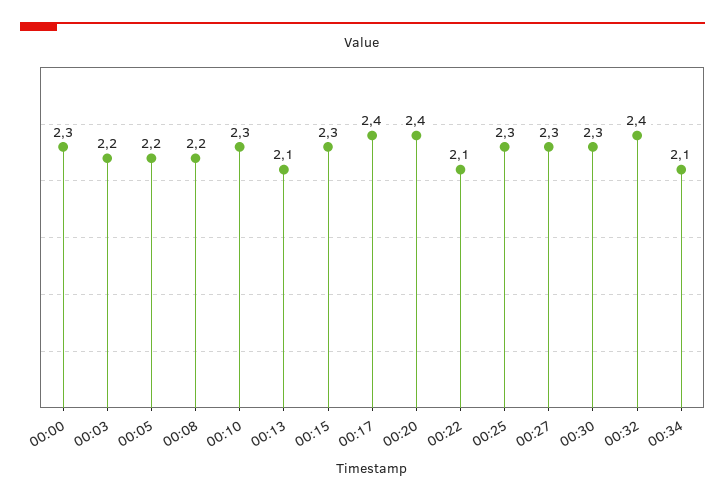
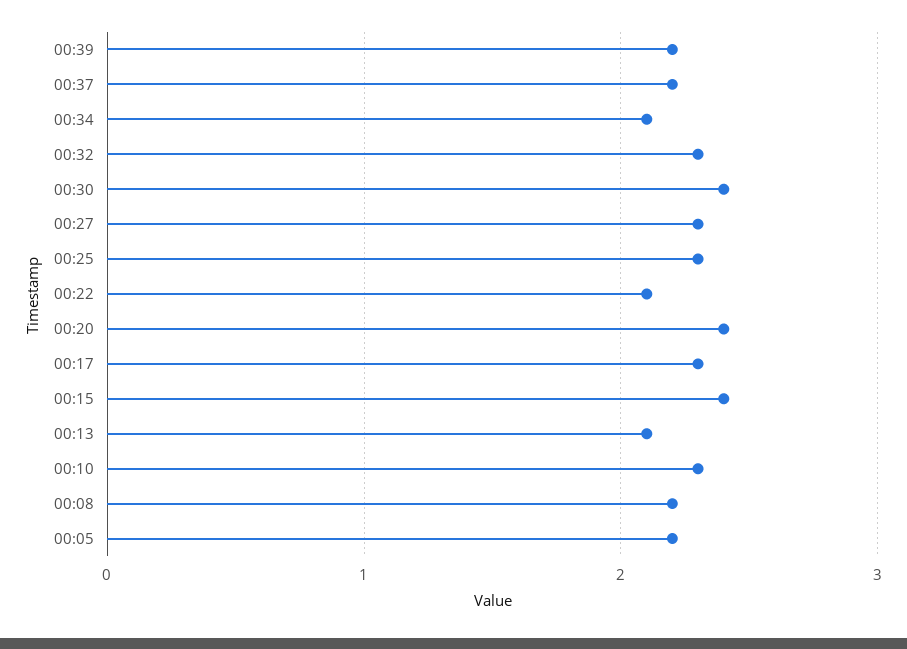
00:00: 2.3 -> none
00:03: 2.2 -> none
00:15: 2.3 -> 2.4
00:17: 2.4 -> 2.3
00:30: 2.3 -> 2.4
00:32: 2.4 -> 2.3
00:39: none -> 2.2
00:37: none -> 2.2

